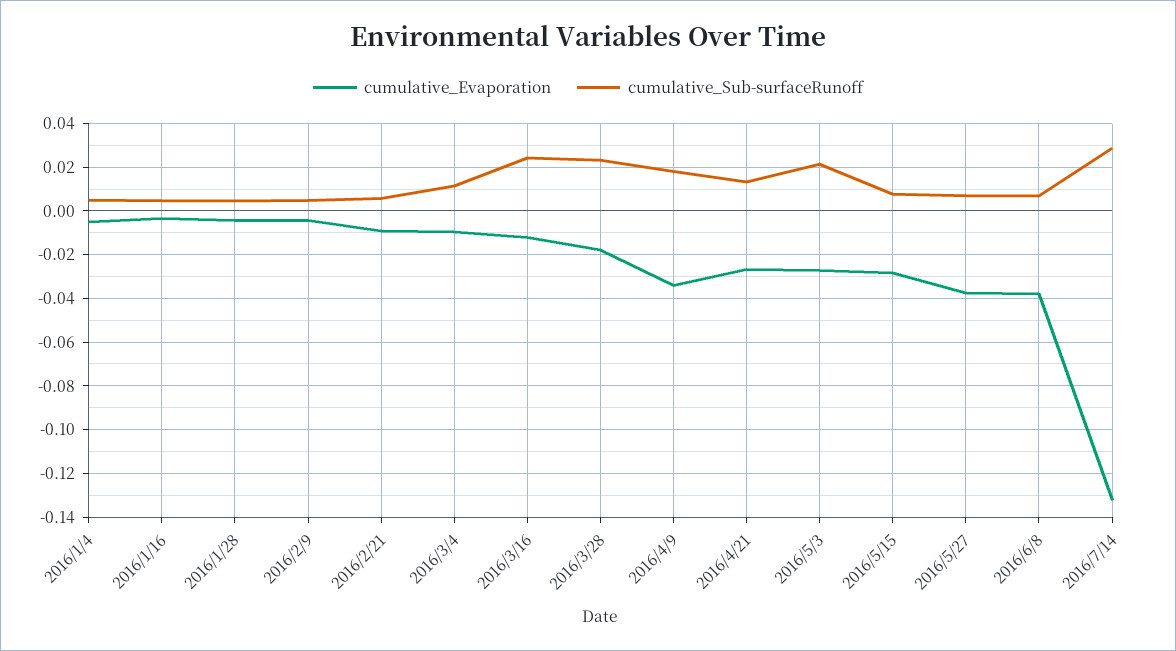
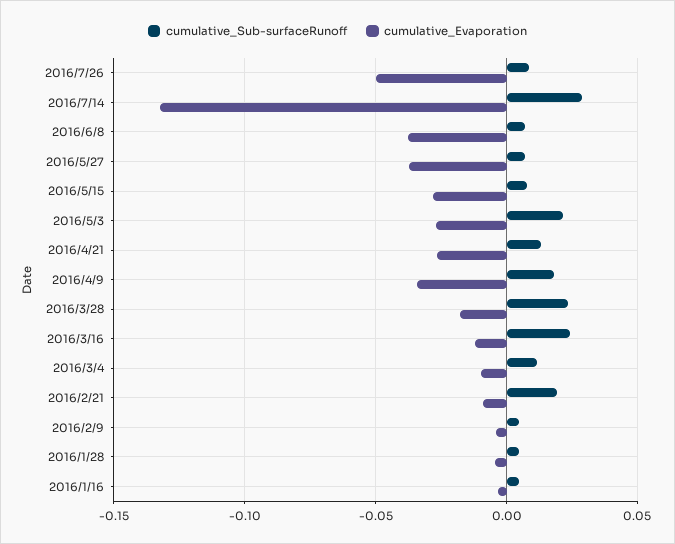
cumulative_Evaporation, 2016/1/4: -0.005 -> none
cumulative_Sub-surfaceRunoff, 2016/1/4: 0.005 -> none
cumulative_Sub-surfaceRunoff, 2016/2/21: 0.005 -> 0.02
cumulative_Sub-surfaceRunoff, 2016/7/26: none -> 0.01
cumulative_Evaporation, 2016/7/26: none -> -0.05

